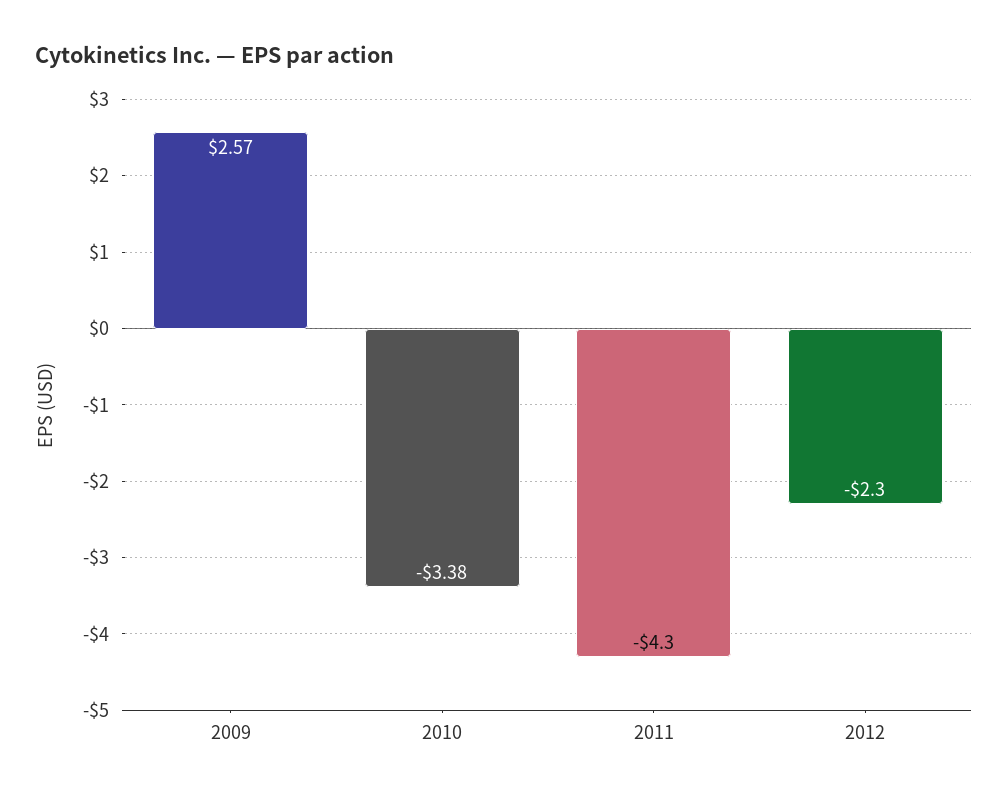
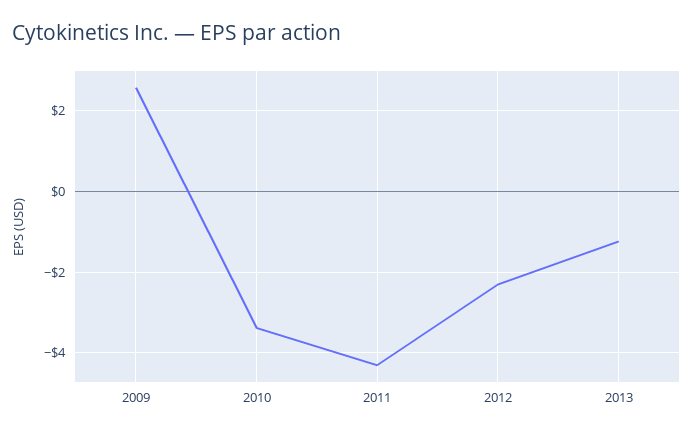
2013: none -> -1.2

